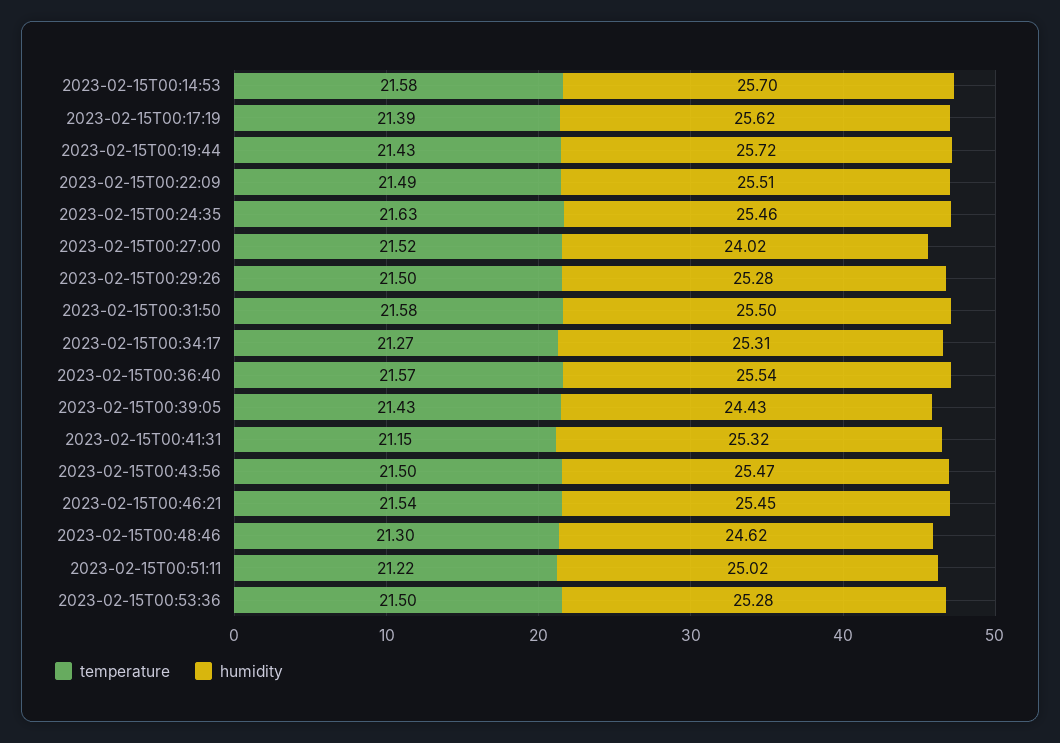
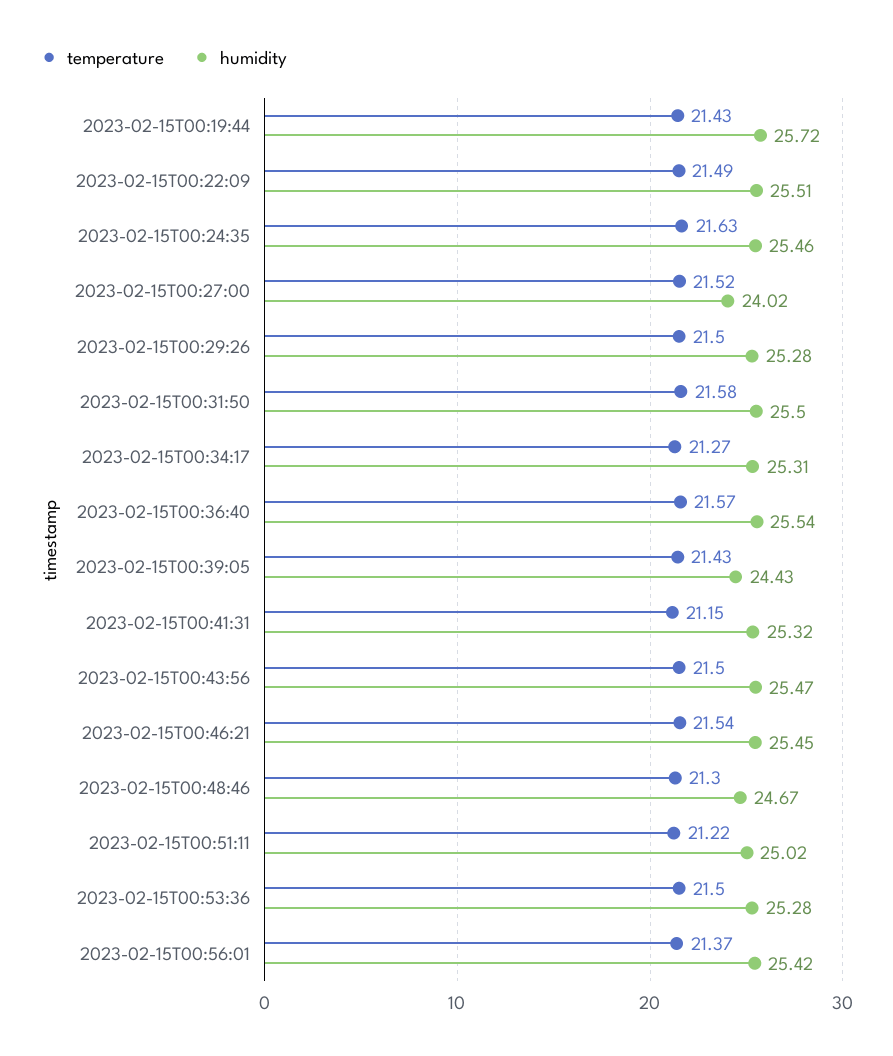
temperature, 2023-02-15T00:14:53: 21.58 -> none
humidity, 2023-02-15T00:14:53: 25.7 -> none
temperature, 2023-02-15T00:17:19: 21.39 -> none
humidity, 2023-02-15T00:17:19: 25.62 -> none
humidity, 2023-02-15T00:48:46: 24.62 -> 24.67
temperature, 2023-02-15T00:56:01: none -> 21.37
humidity, 2023-02-15T00:56:01: none -> 25.42

